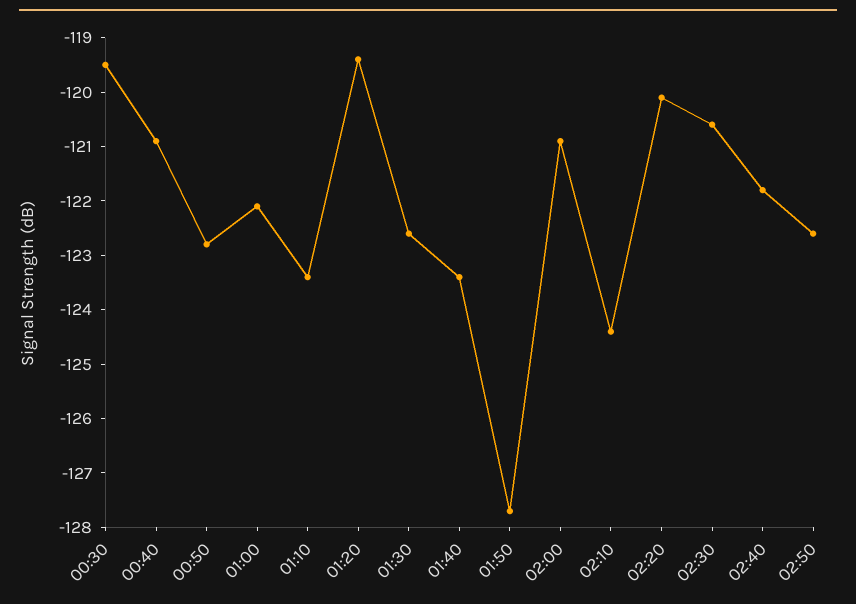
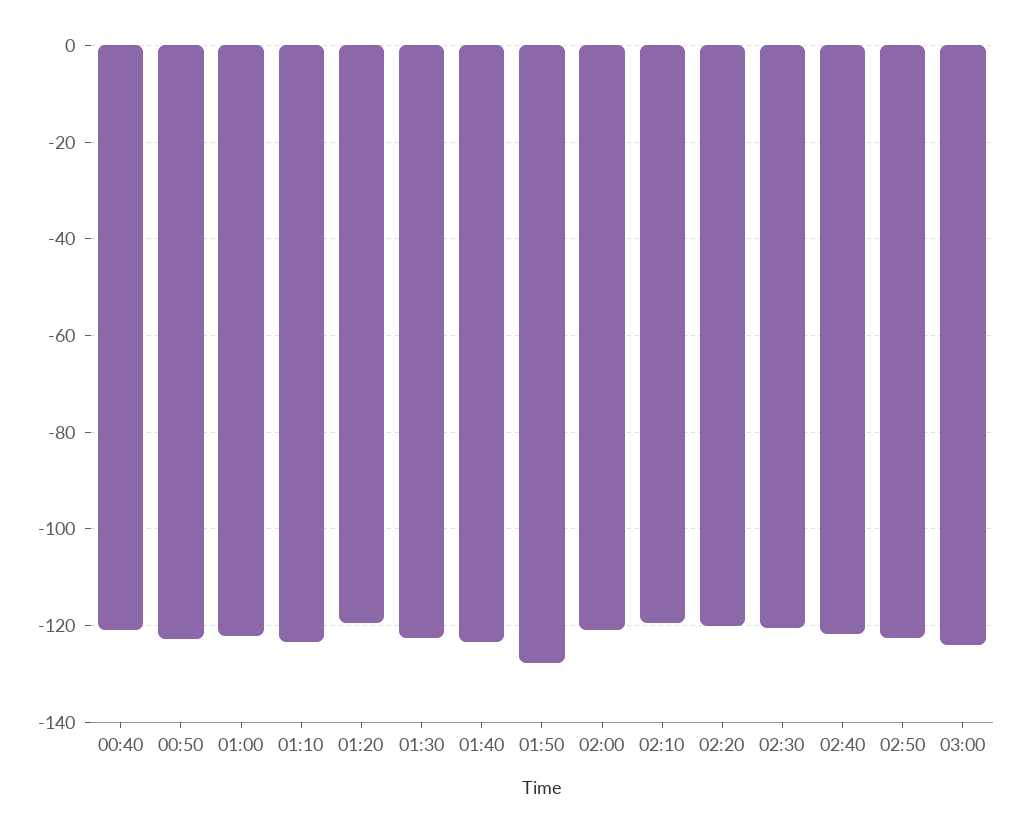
00:30: -119.5 -> none
02:10: -124.5 -> -120
03:00: none -> -124

